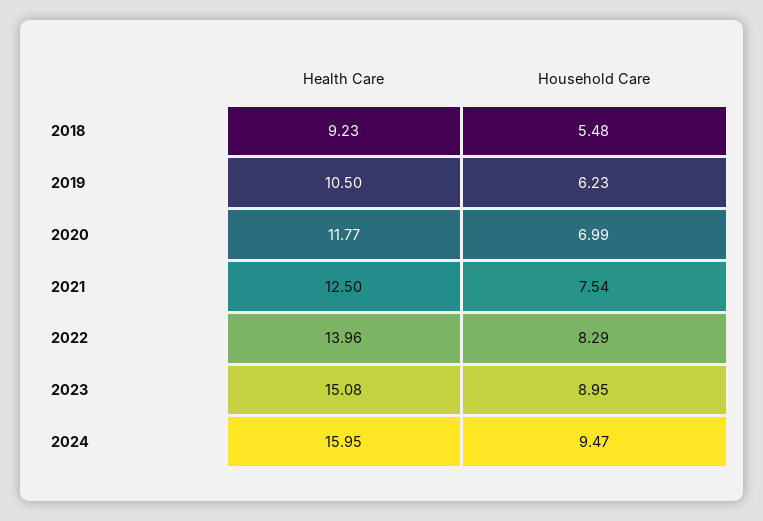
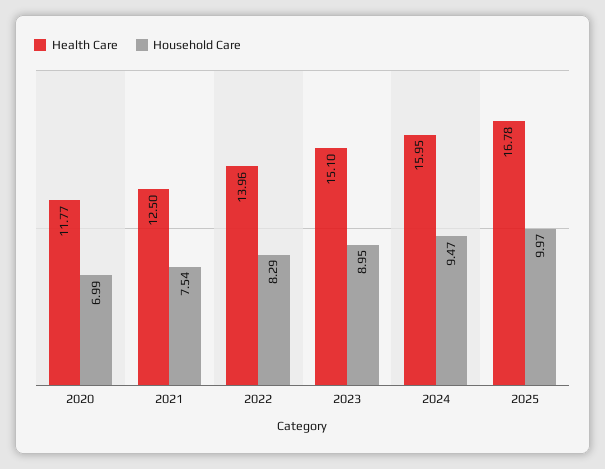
Health Care, 2018: 9.23 -> none
Household Care, 2018: 5.48 -> none
Health Care, 2019: 10.5 -> none
Household Care, 2019: 6.23 -> none
Health Care, 2023: 15.08 -> 15.1
Health Care, 2025: none -> 16.78
Household Care, 2025: none -> 9.97

